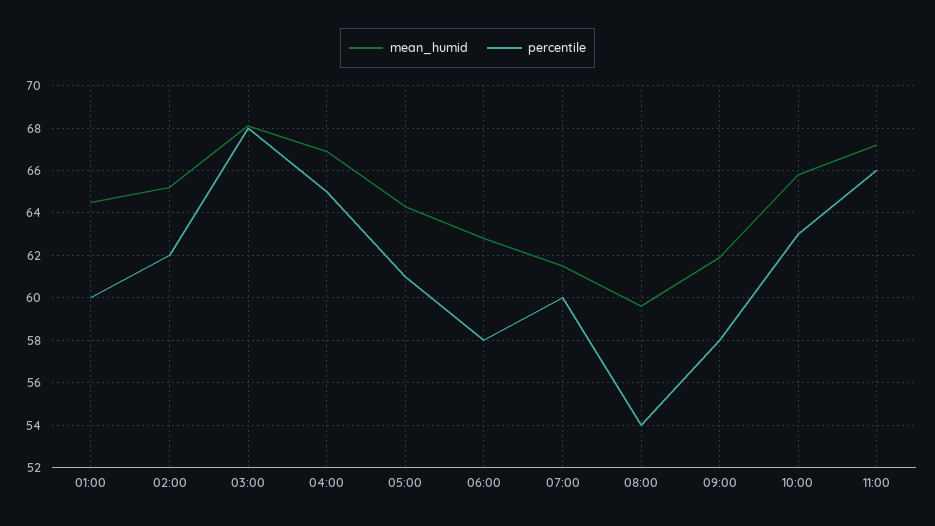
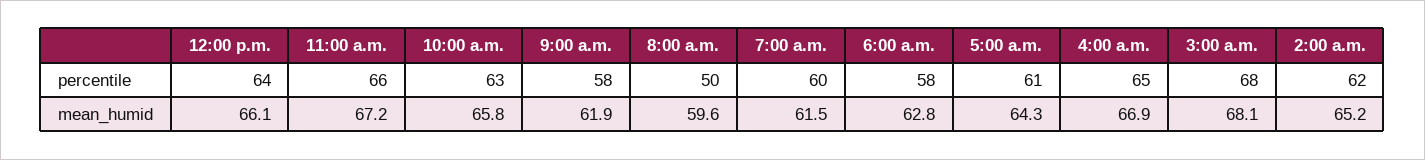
mean_humid, 01:00: 64.5 -> none
percentile, 01:00: 60 -> none
percentile, 08:00: 54 -> 50
percentile, 12:00 p.m.: none -> 64
mean_humid, 12:00 p.m.: none -> 66.1

